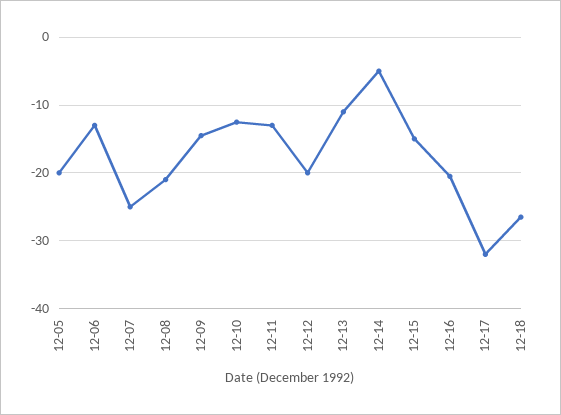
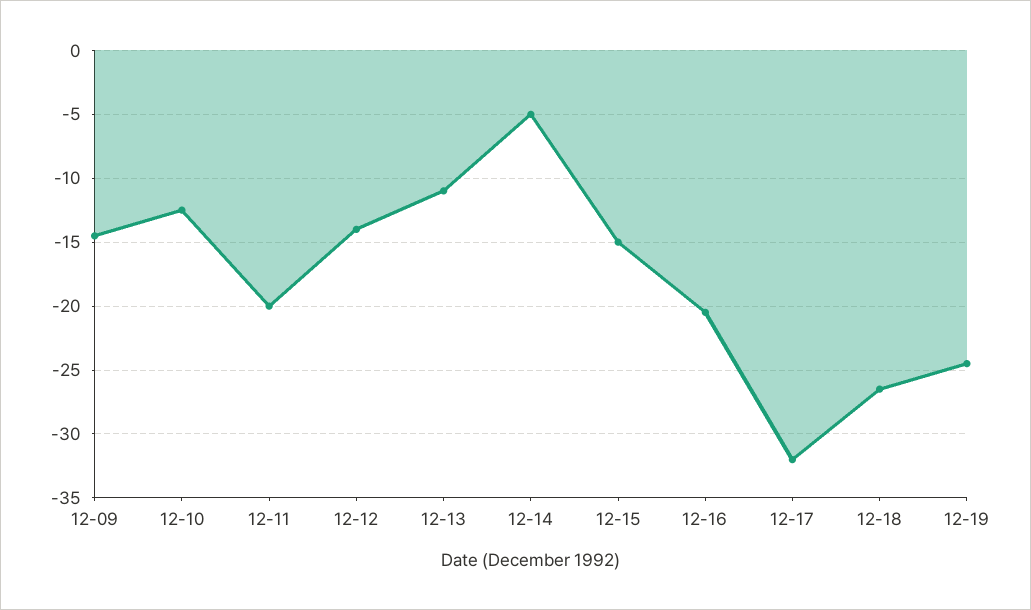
12-05: -20 -> none
12-06: -13 -> none
12-07: -25 -> none
12-08: -21 -> none
12-11: -13 -> -20
12-12: -20 -> -14
12-19: none -> -24.5

